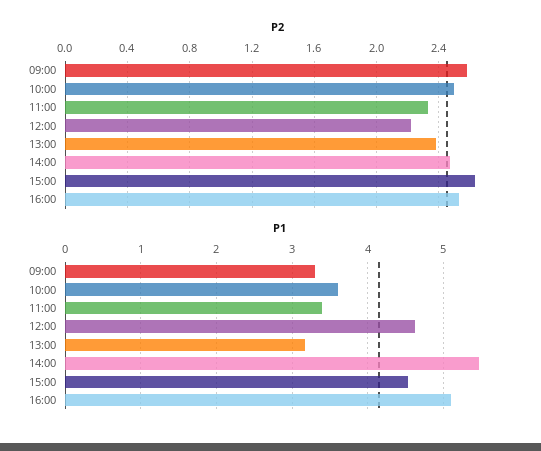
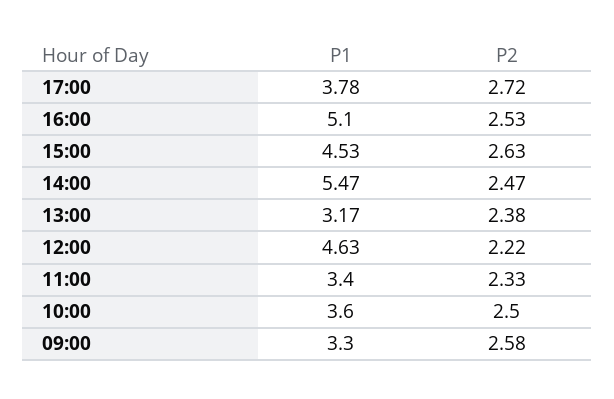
P1, 17:00: none -> 3.78
P2, 17:00: none -> 2.72

